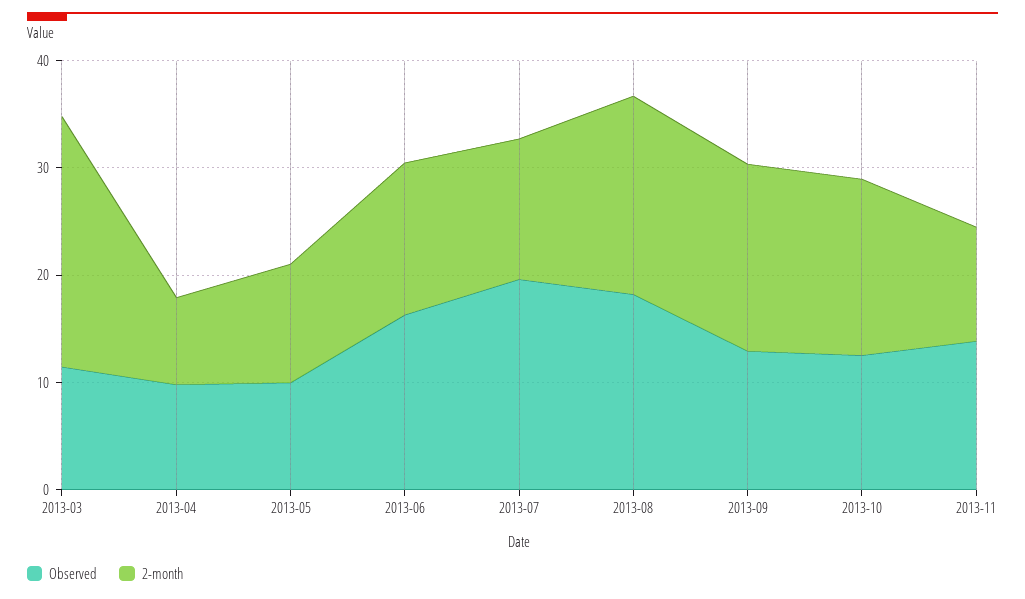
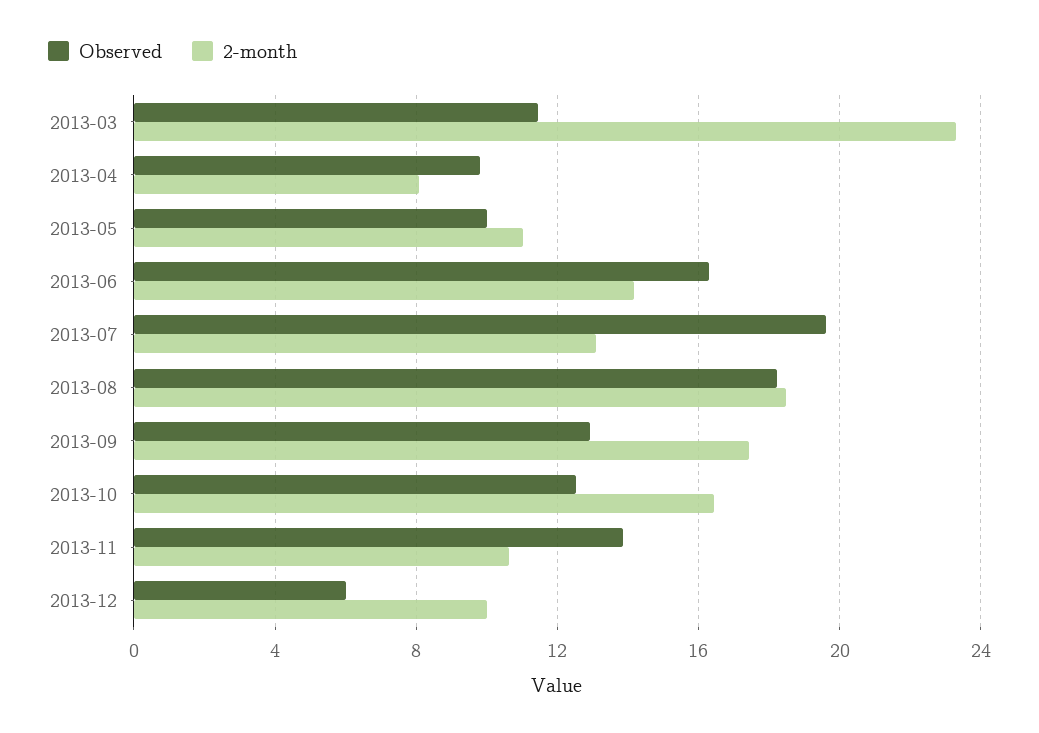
Observed, 2013-12: none -> 6
2-month, 2013-12: none -> 10

